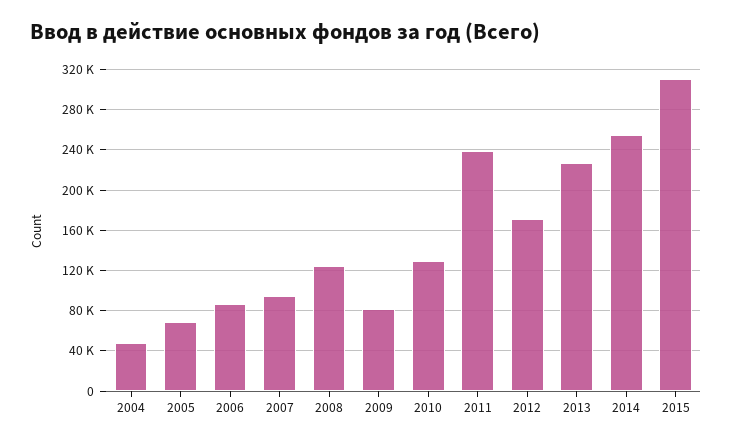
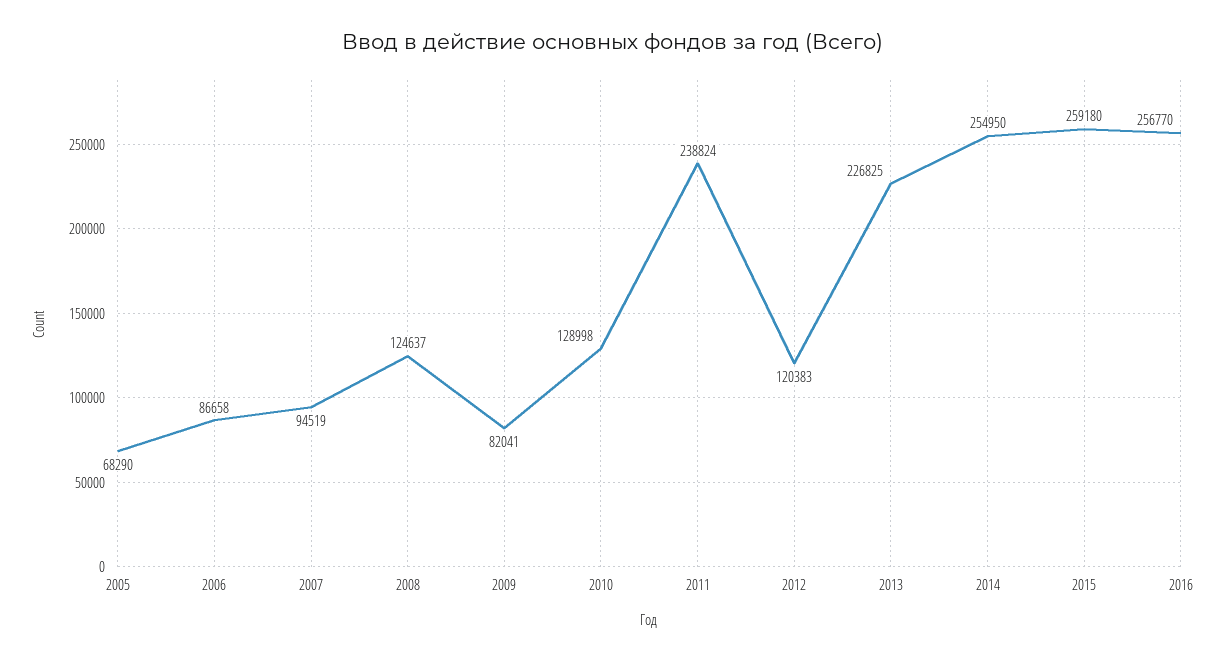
2004: 50000 -> none
2012: 170000 -> 120383
2015: 310000 -> 259180
2016: none -> 256770

